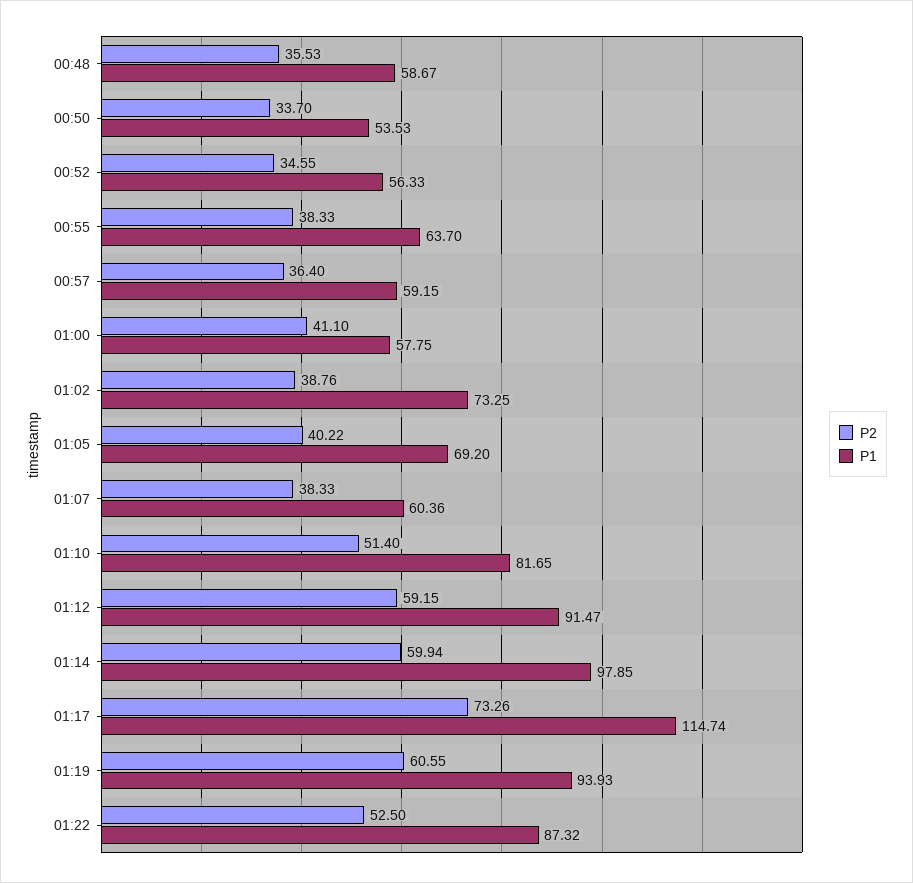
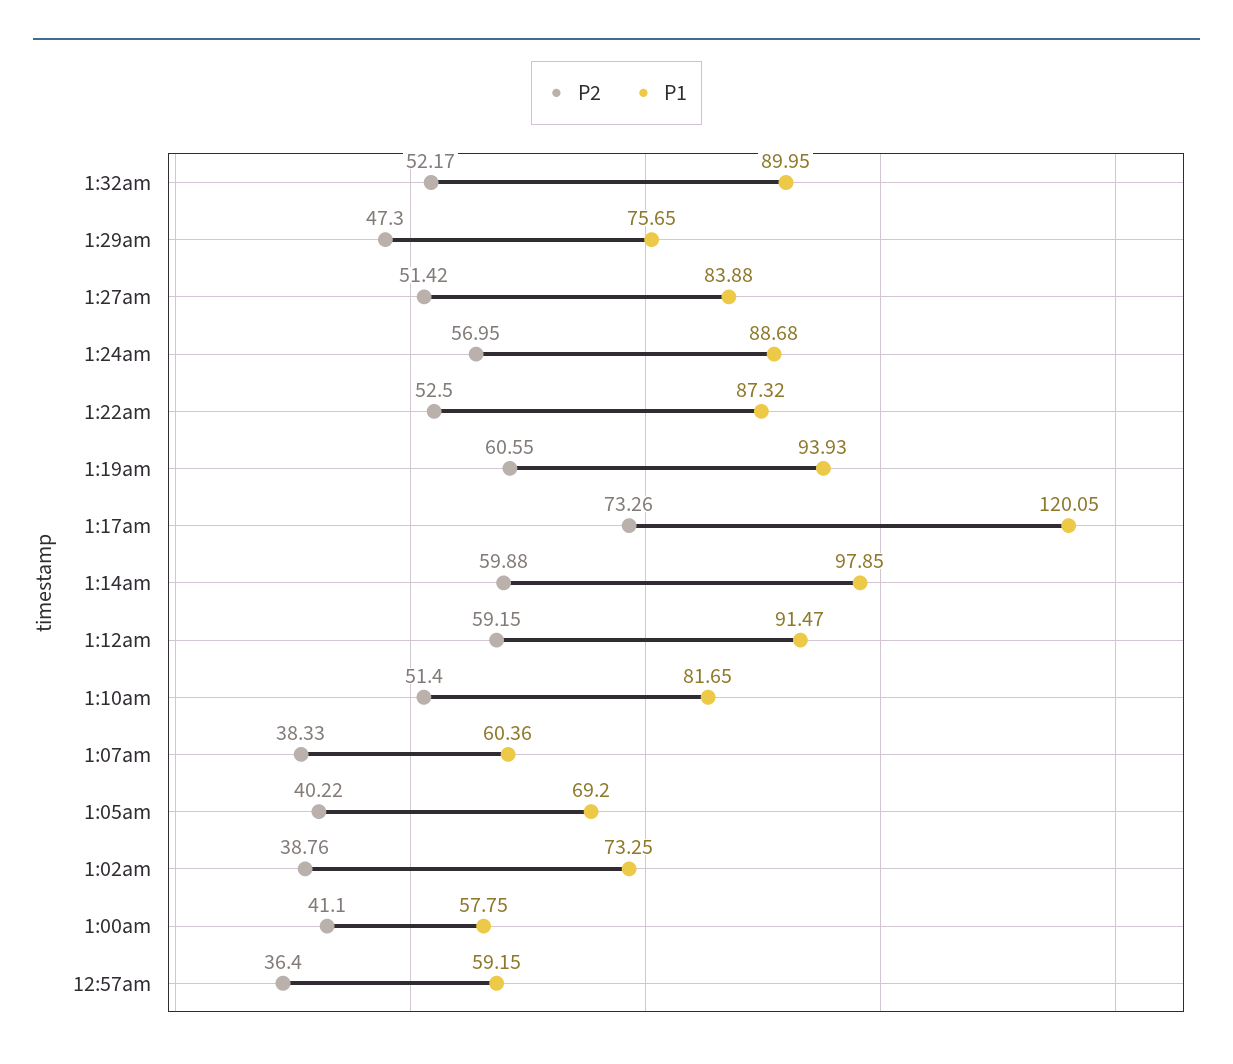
P2, 00:48: 35.53 -> none
P1, 00:48: 58.67 -> none
P2, 00:50: 33.7 -> none
P1, 00:50: 53.53 -> none
P2, 00:52: 34.55 -> none
P1, 00:52: 56.33 -> none
P2, 00:55: 38.33 -> none
P1, 00:55: 63.7 -> none
P2, 01:14: 59.94 -> 59.88
P1, 01:17: 114.74 -> 120.05
P2, 1:32am: none -> 52.17
P1, 1:32am: none -> 89.95
P2, 1:29am: none -> 47.3
P1, 1:29am: none -> 75.65
P2, 1:27am: none -> 51.42
P1, 1:27am: none -> 83.88
P2, 1:24am: none -> 56.95
P1, 1:24am: none -> 88.68

